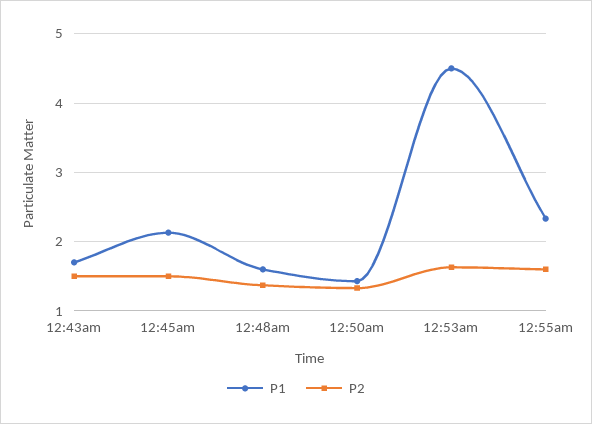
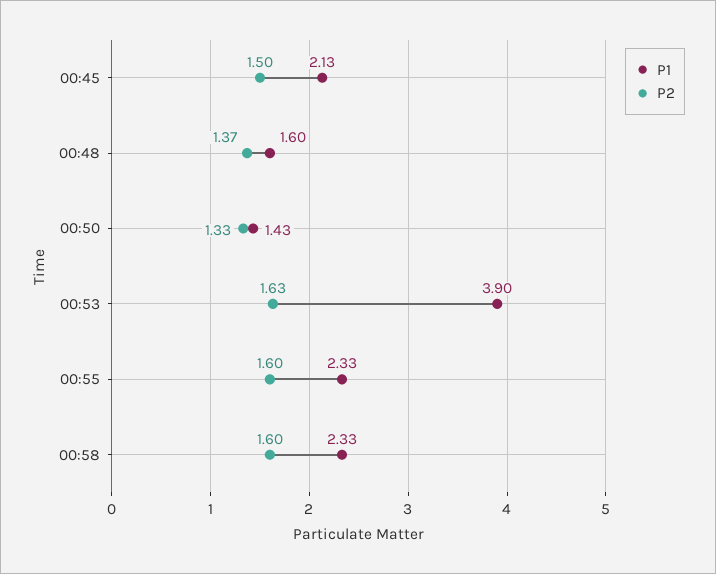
P1, 12:43am: 1.7 -> none
P2, 12:43am: 1.5 -> none
P1, 12:53am: 4.5 -> 3.9
P1, 00:58: none -> 2.33
P2, 00:58: none -> 1.6

